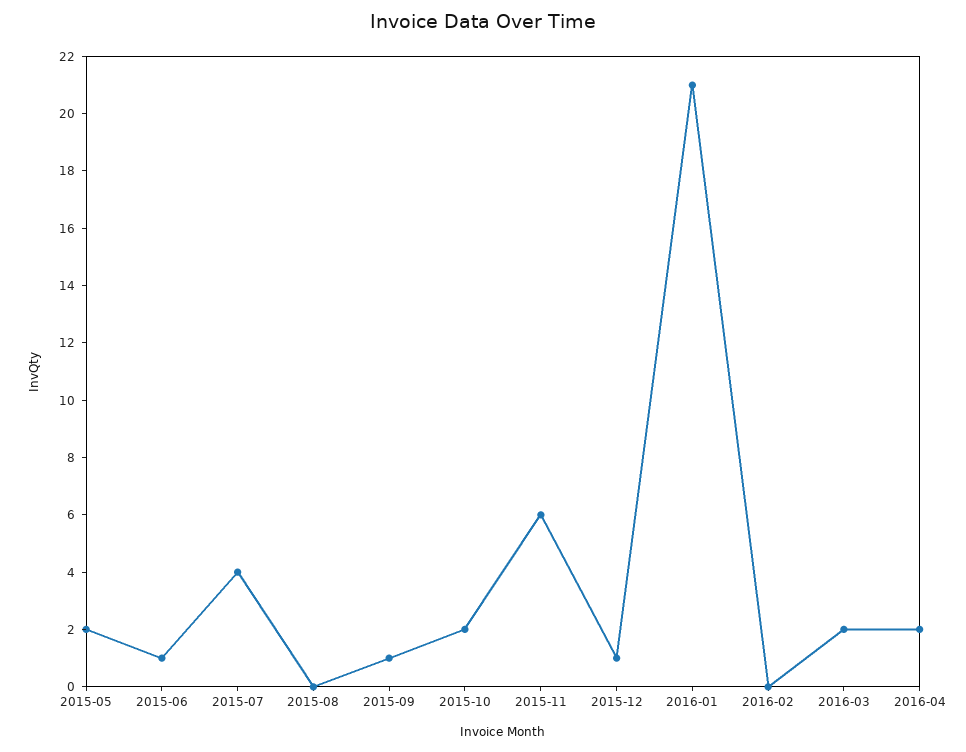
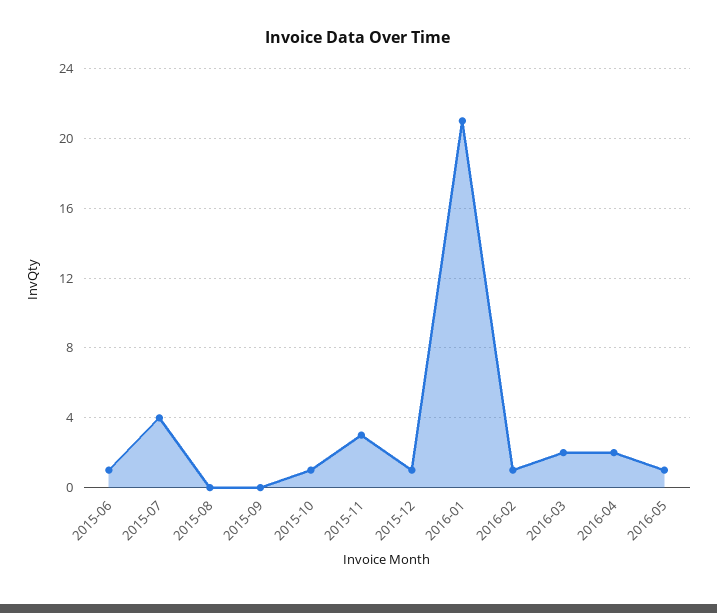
2015-05: 2 -> none
2015-09: 1 -> 0
2015-10: 2 -> 1
2015-11: 6 -> 3
2016-02: 0 -> 1
2016-05: none -> 1

